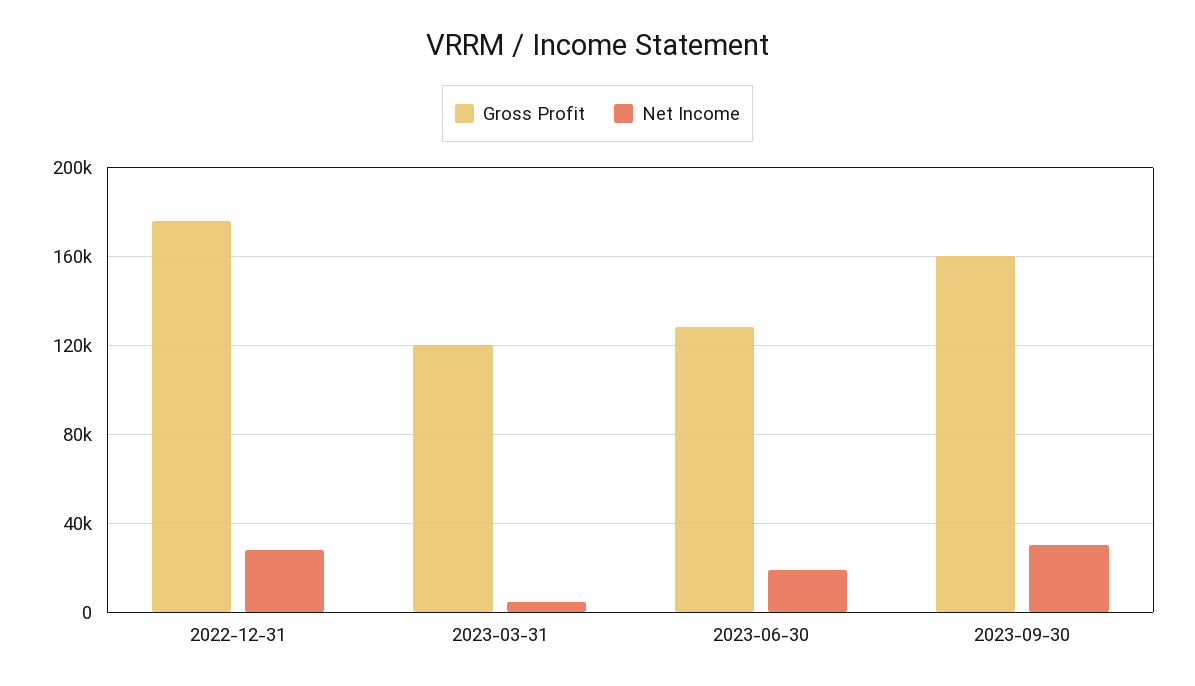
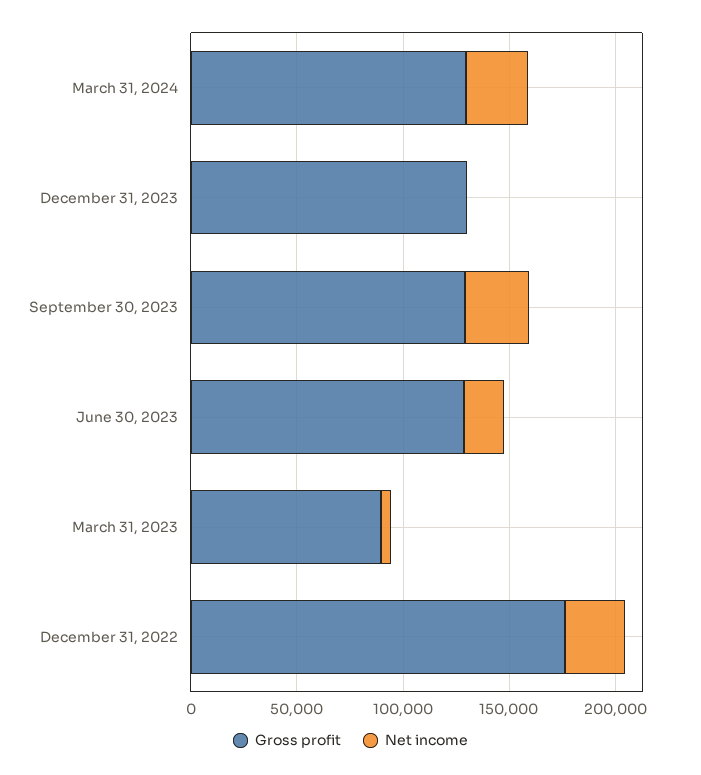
Gross Profit, 2023-03-31: 120000 -> 90000
Gross Profit, 2023-09-30: 160000 -> 130000
Gross Profit, March 31, 2024: none -> 130000
Net Income, March 31, 2024: none -> 30000
Gross Profit, December 31, 2023: none -> 130000
Net Income, December 31, 2023: none -> 0

